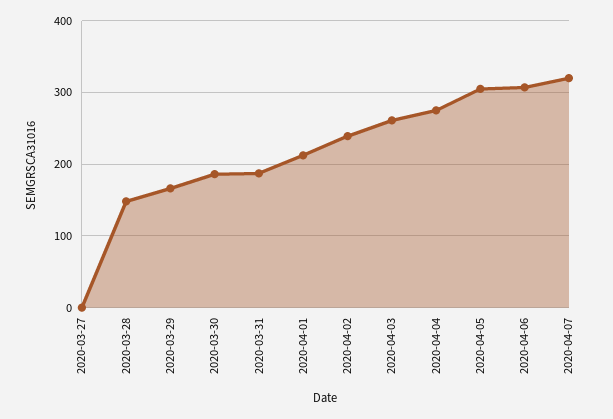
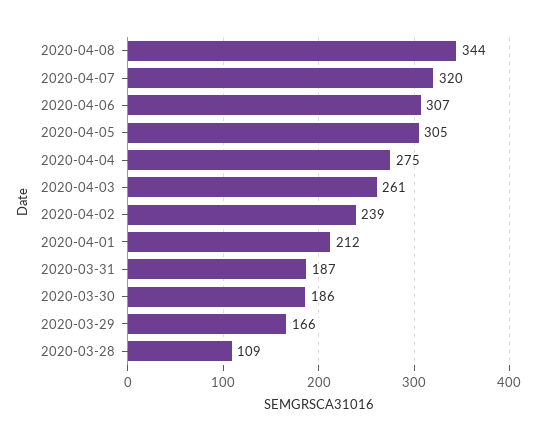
2020-03-27: 0 -> none
2020-03-28: 150 -> 109
2020-04-08: none -> 344

